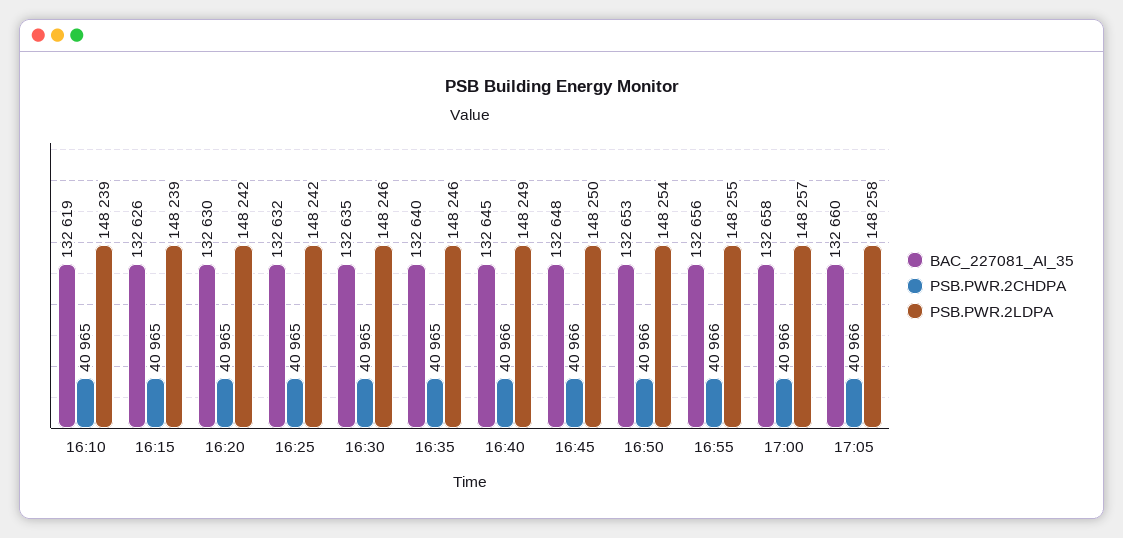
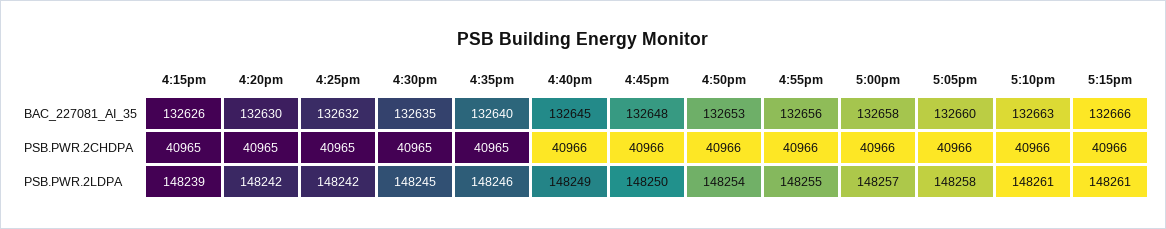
BAC_227081_AI_35, 16:10: 132619 -> none
PSB.PWR.2CHDPA, 16:10: 40965 -> none
PSB.PWR.2LDPA, 16:10: 148239 -> none
PSB.PWR.2LDPA, 16:30: 148246 -> 148245
BAC_227081_AI_35, 5:10pm: none -> 132663
BAC_227081_AI_35, 5:15pm: none -> 132666
PSB.PWR.2CHDPA, 5:10pm: none -> 40966
PSB.PWR.2CHDPA, 5:15pm: none -> 40966
PSB.PWR.2LDPA, 5:10pm: none -> 148261
PSB.PWR.2LDPA, 5:15pm: none -> 148261

